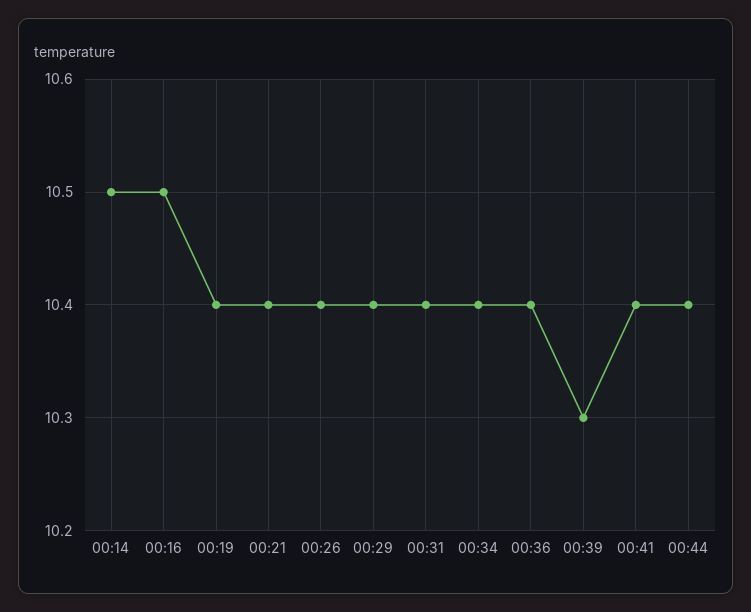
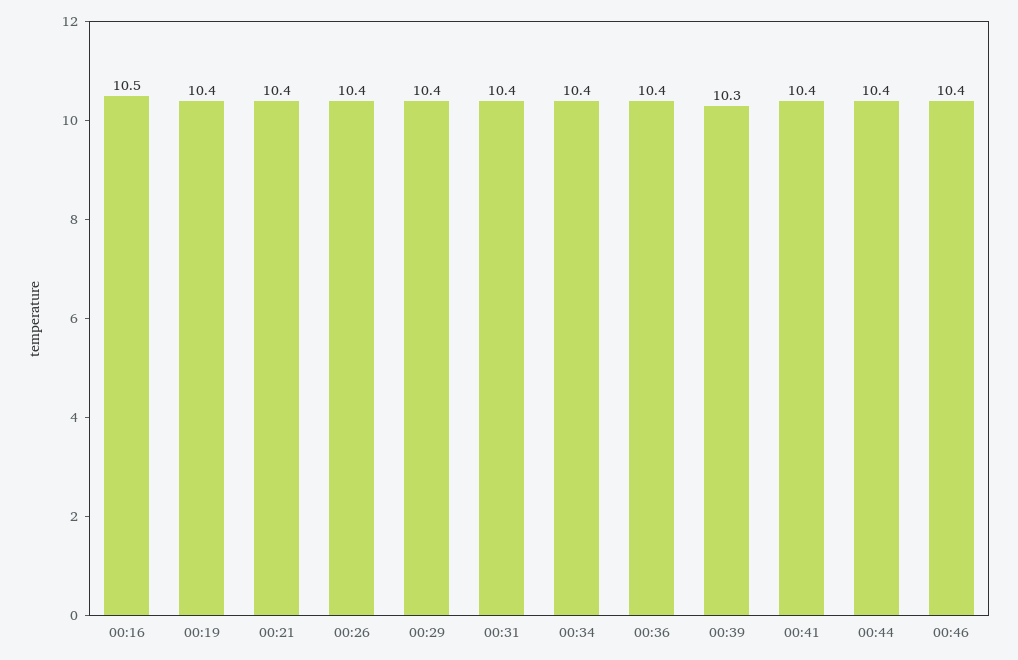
00:14: 10.5 -> none
00:46: none -> 10.4

